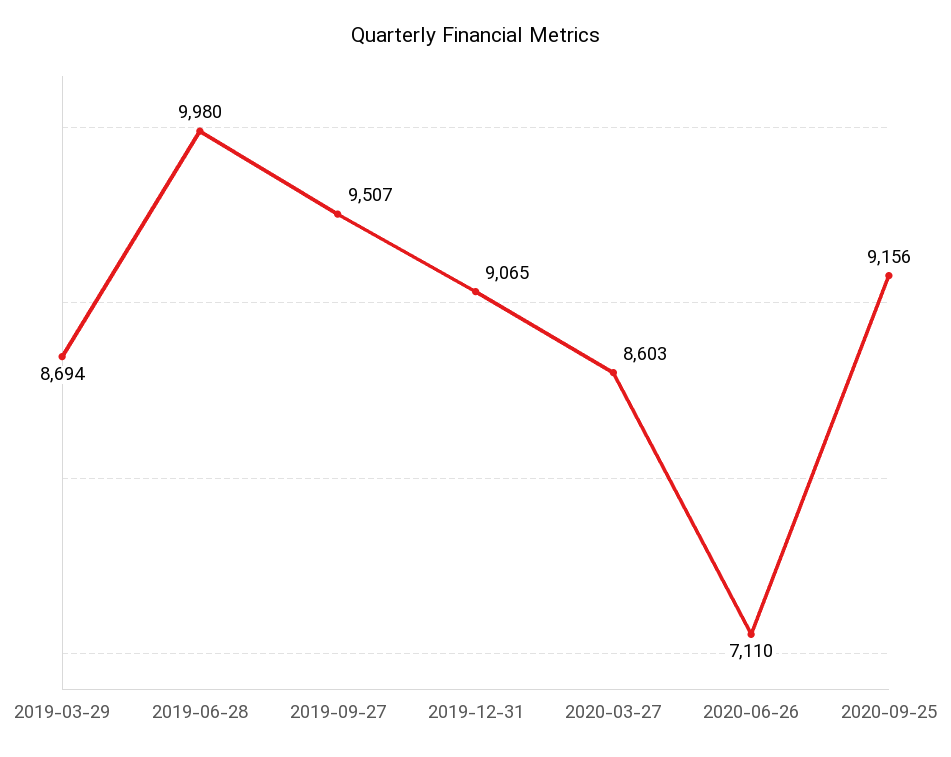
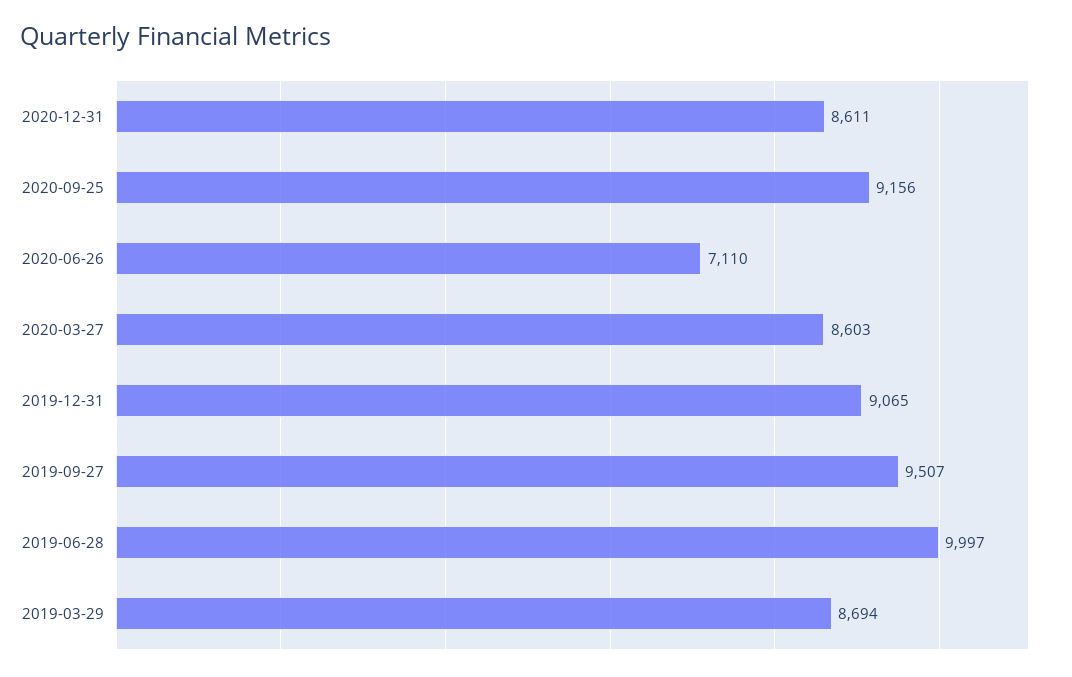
2019-06-28: 9980 -> 9997
2020-12-31: none -> 8611

